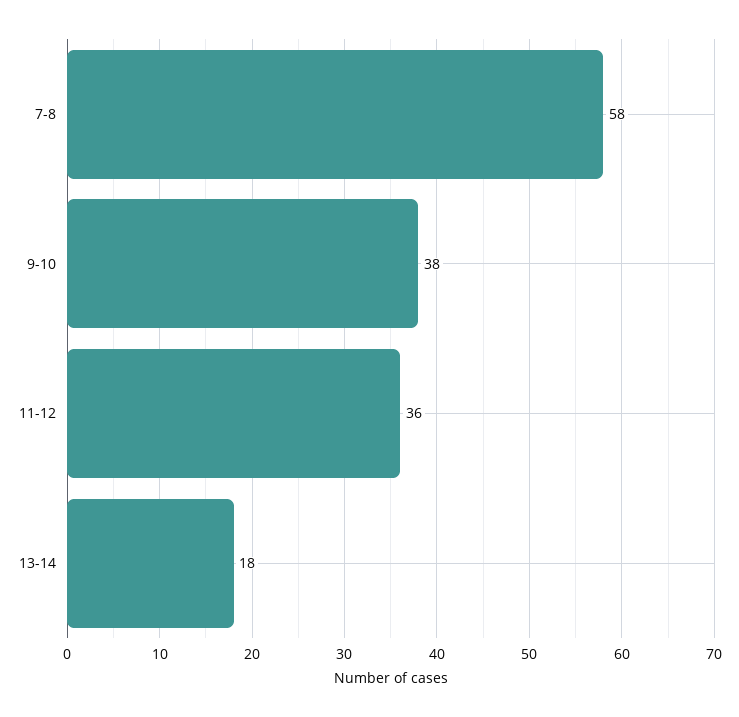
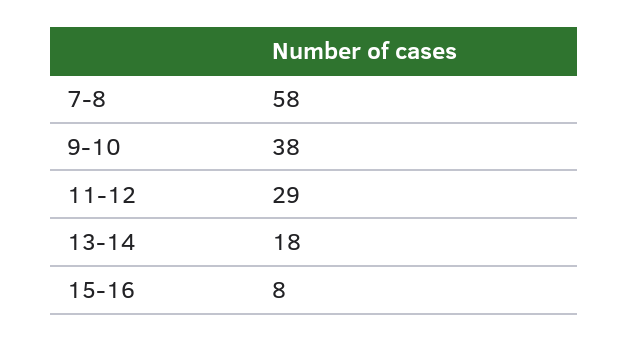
11-12: 36 -> 29
15-16: none -> 8

